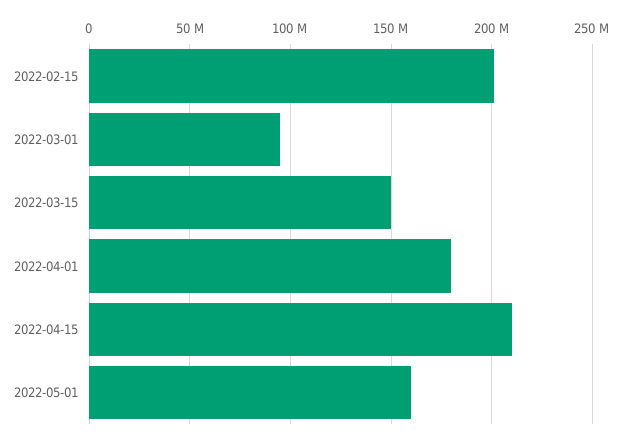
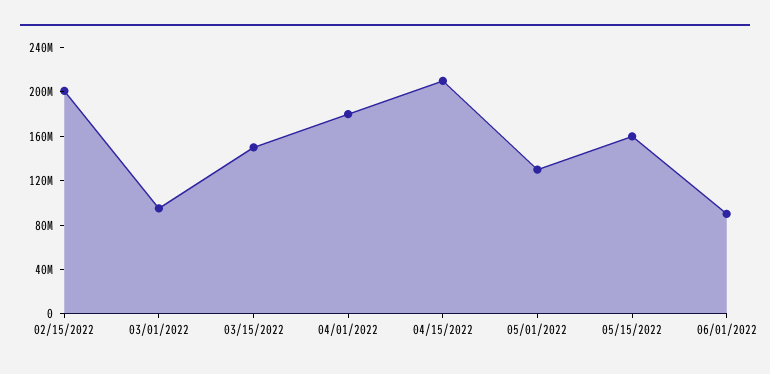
2022-05-01: 160000000 -> 130000000
05/15/2022: none -> 160000000
06/01/2022: none -> 90000000

